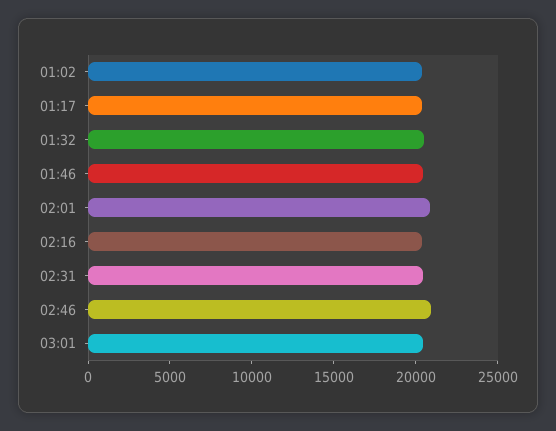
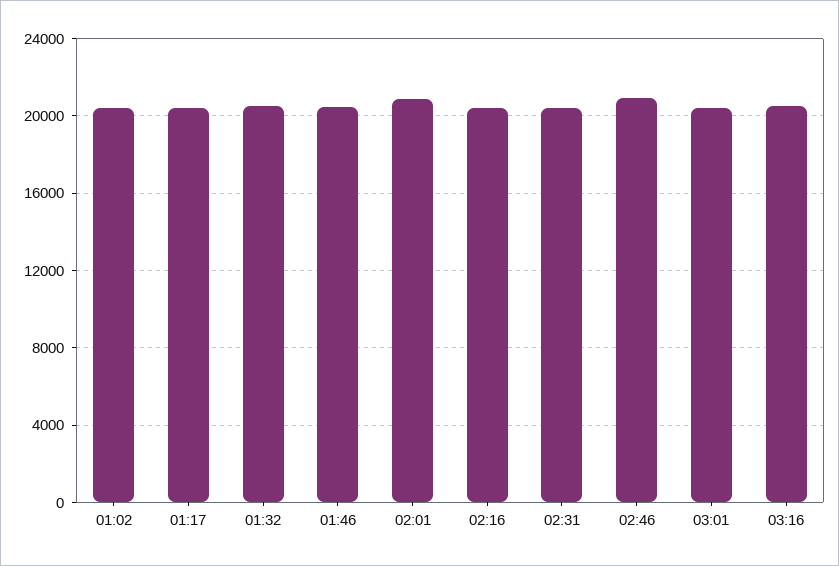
03:16: none -> 20500

